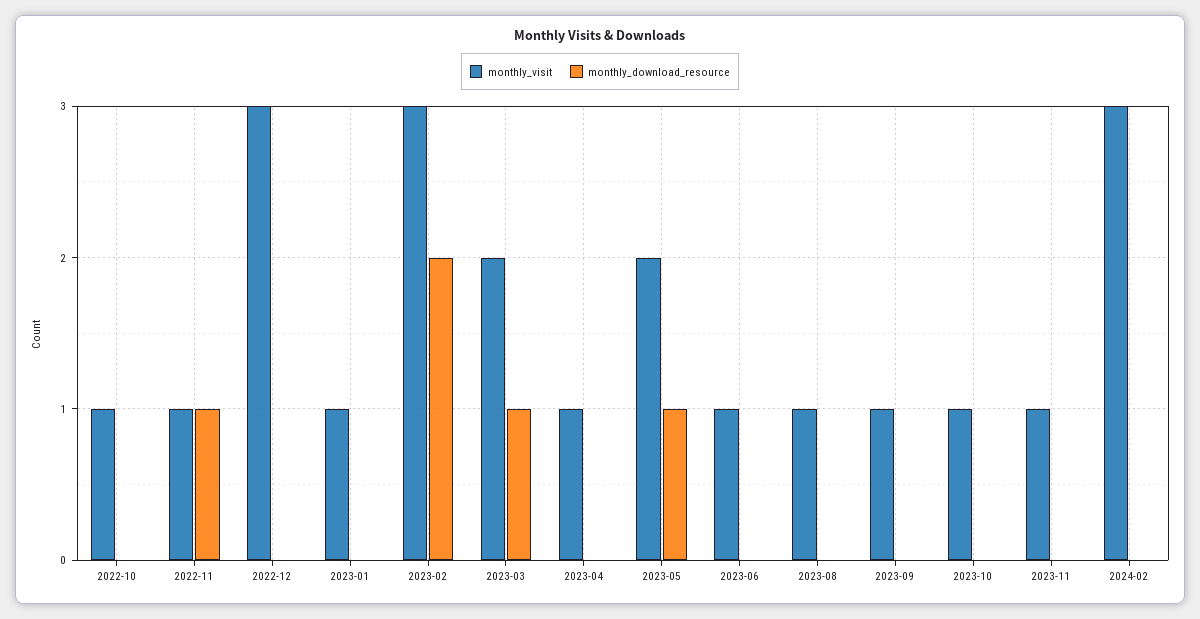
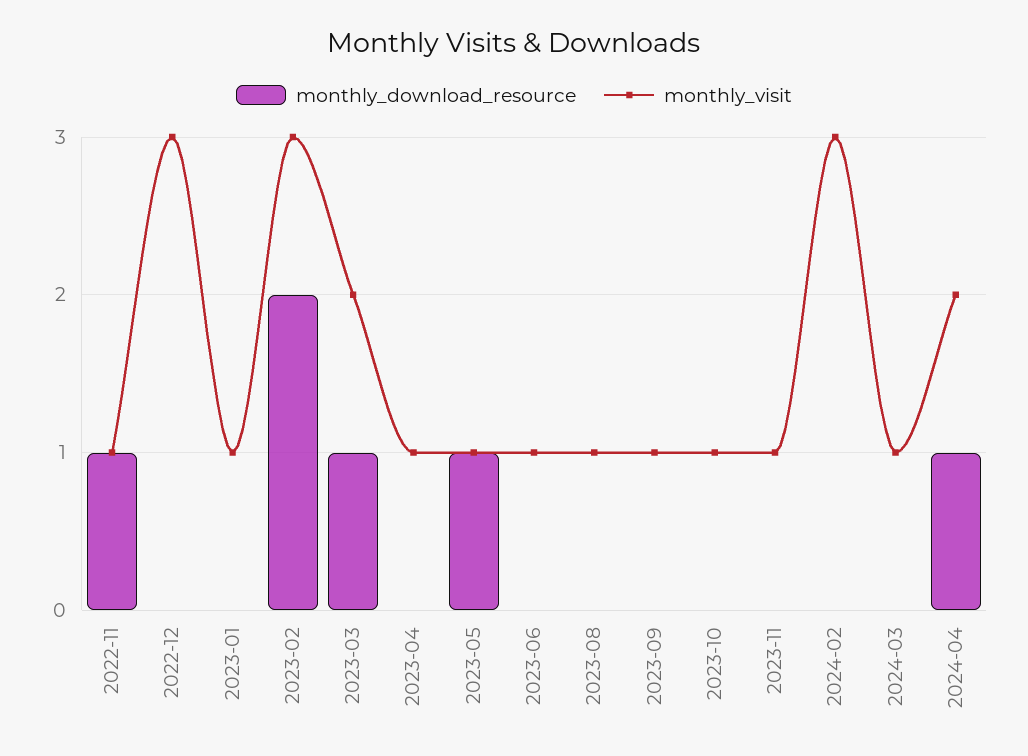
monthly_visit, 2022-10: 1 -> none
monthly_download_resource, 2022-10: 0 -> none
monthly_visit, 2023-05: 2 -> 1
monthly_download_resource, 2024-03: none -> 0
monthly_visit, 2024-03: none -> 1
monthly_download_resource, 2024-04: none -> 1
monthly_visit, 2024-04: none -> 2

